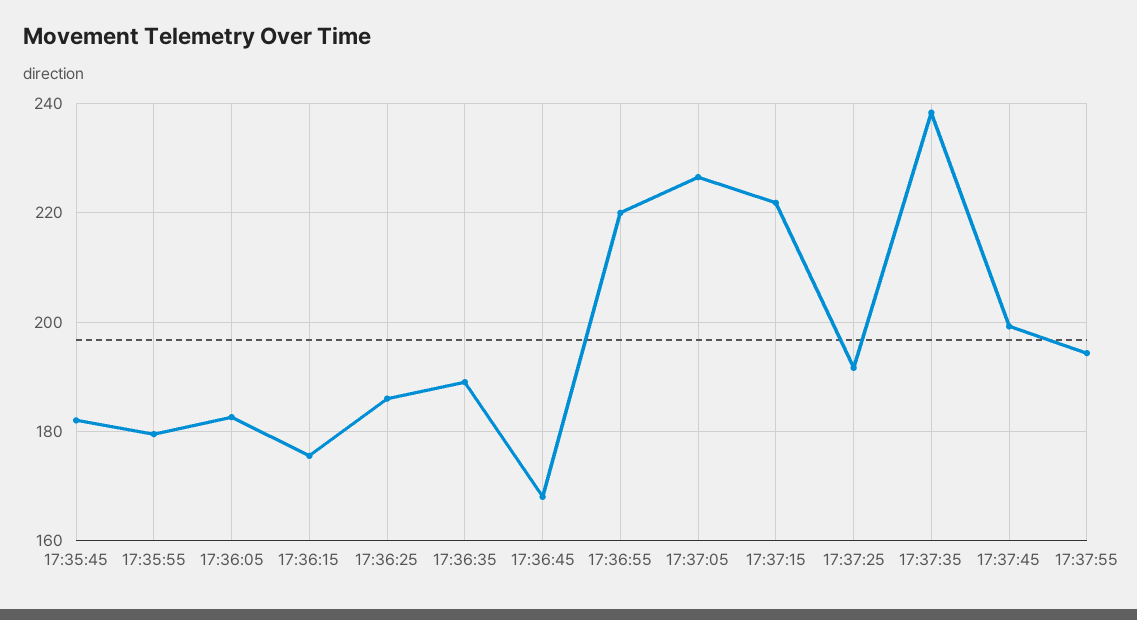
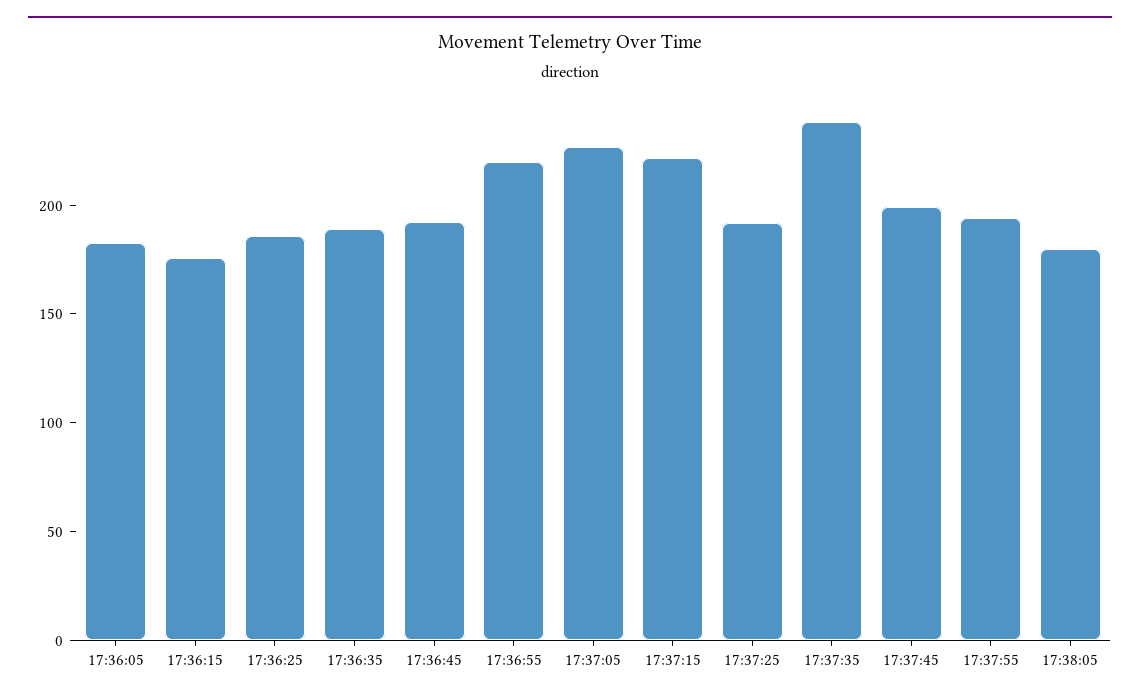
17:35:45: 182 -> none
17:35:55: 180 -> none
17:36:45: 168 -> 190
17:38:05: none -> 180

